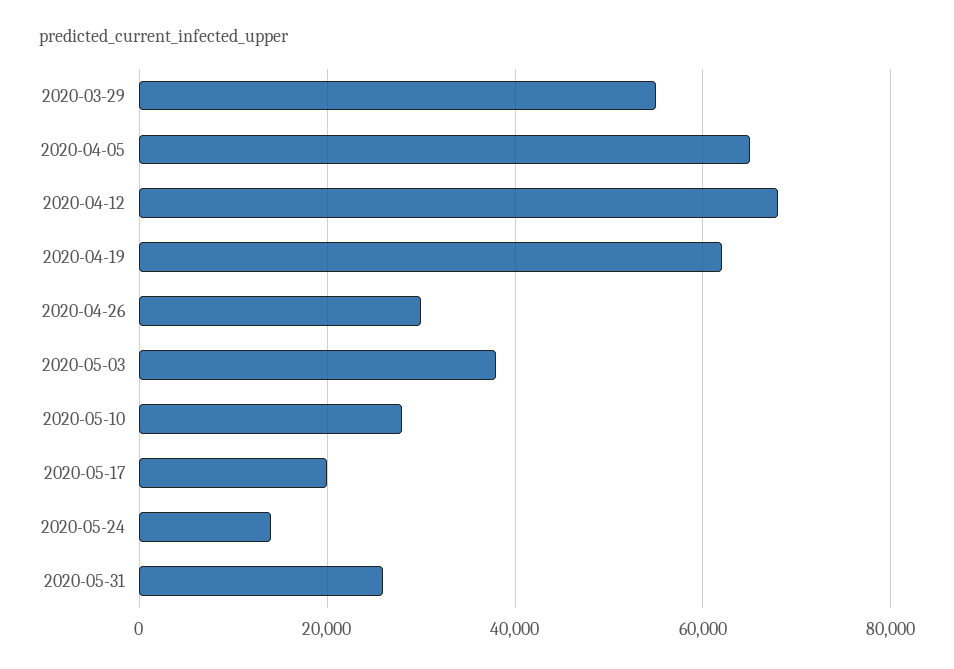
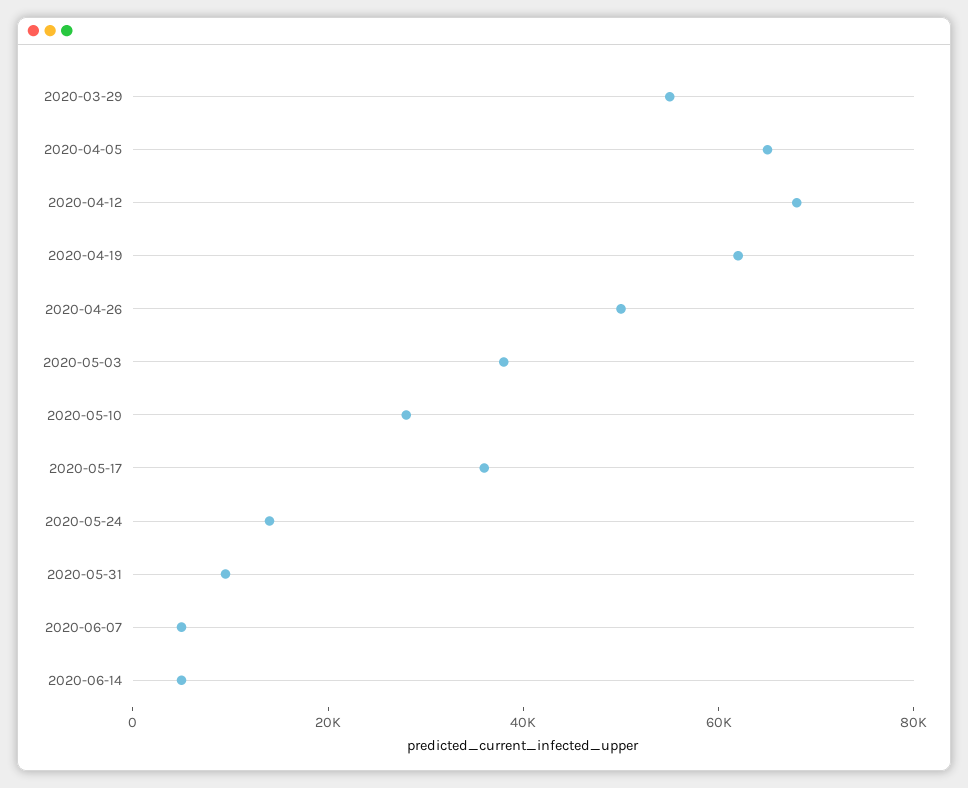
2020-04-26: 30000 -> 50000
2020-05-17: 20000 -> 35000
2020-05-31: 26000 -> 10000
2020-06-07: none -> 5000
2020-06-14: none -> 5000

